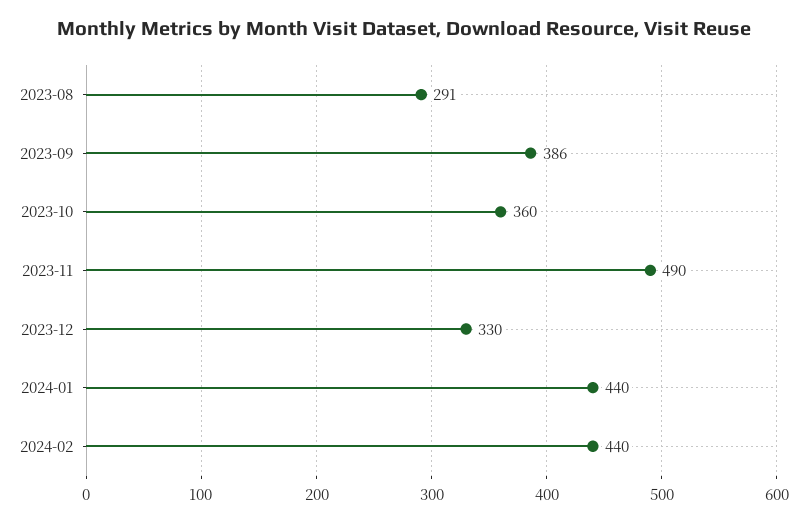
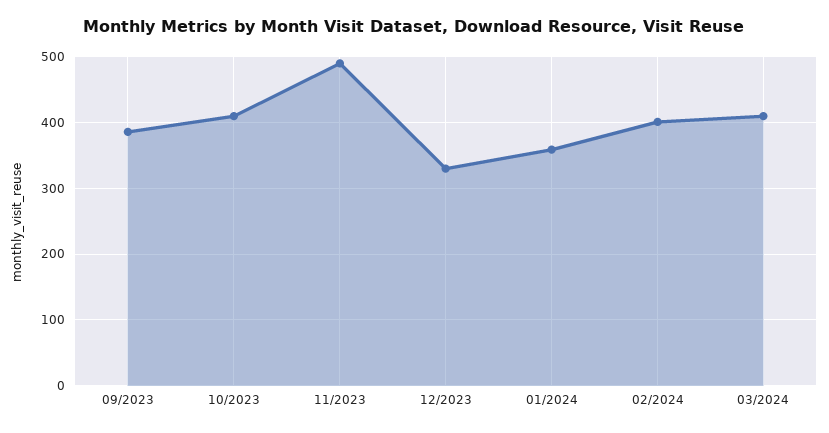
2023-08: 291 -> none
2023-10: 360 -> 410
2024-01: 440 -> 360
2024-02: 440 -> 400
03/2024: none -> 410

